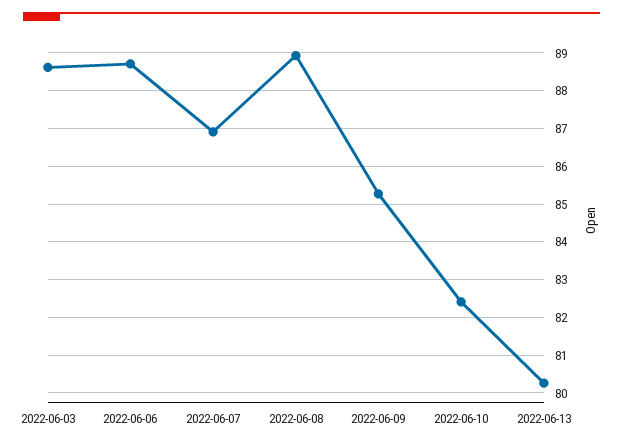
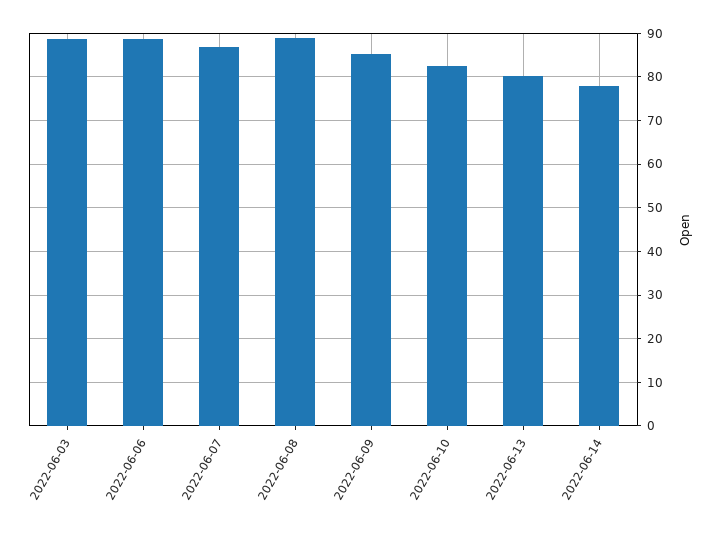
2022-06-14: none -> 78

